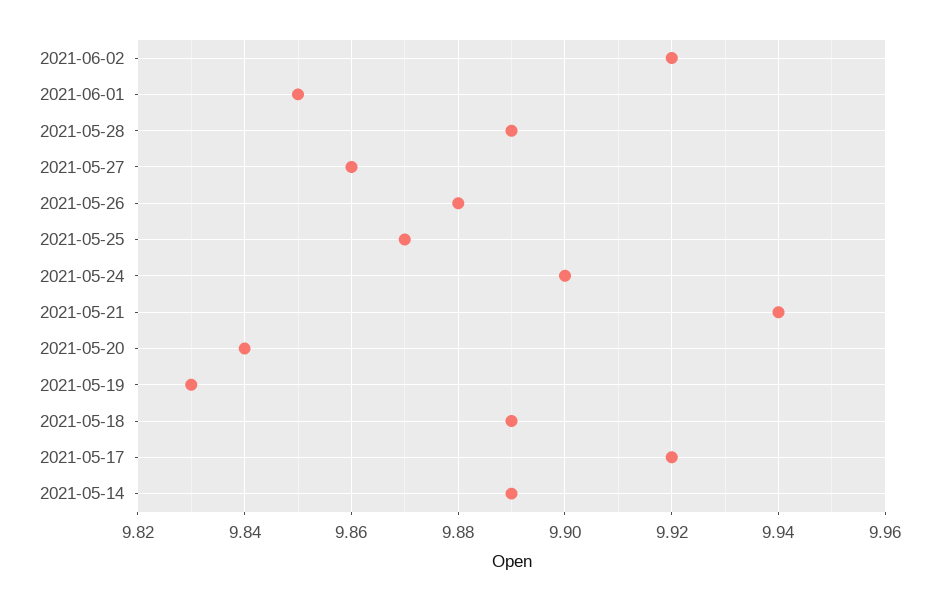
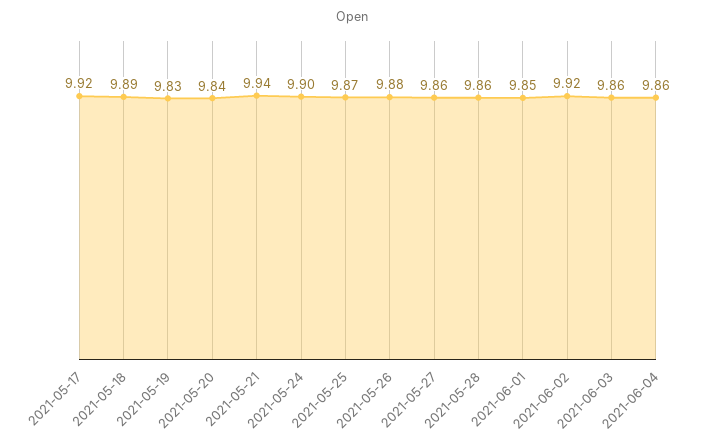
2021-05-28: 9.89 -> 9.86
2021-05-14: 9.89 -> none
2021-06-03: none -> 9.86
2021-06-04: none -> 9.86

